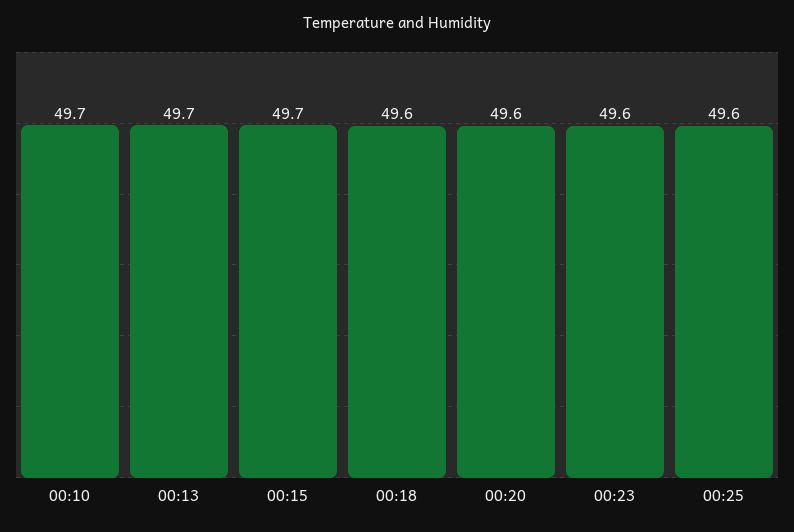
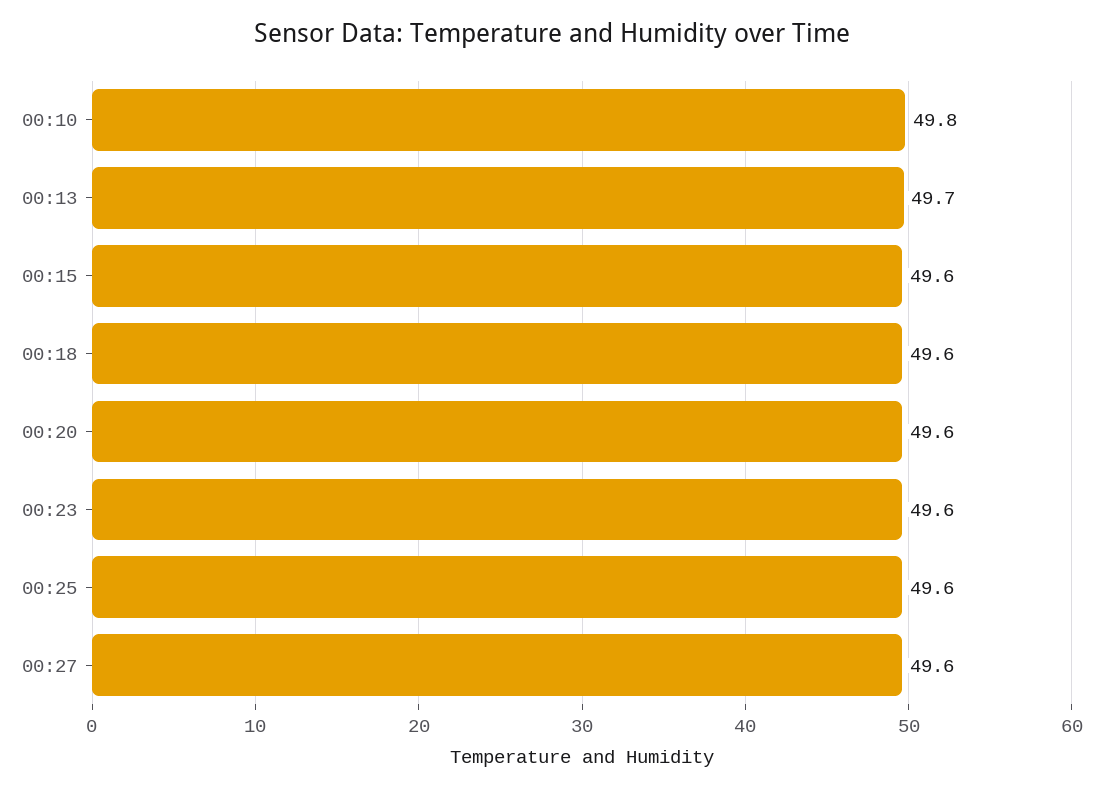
00:10: 49.7 -> 49.8
00:15: 49.7 -> 49.6
00:27: none -> 49.6

